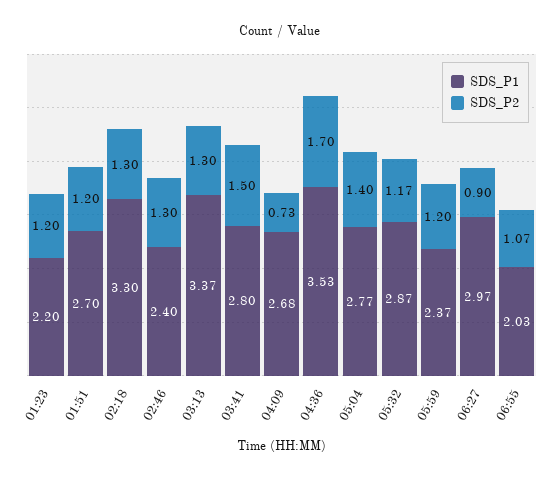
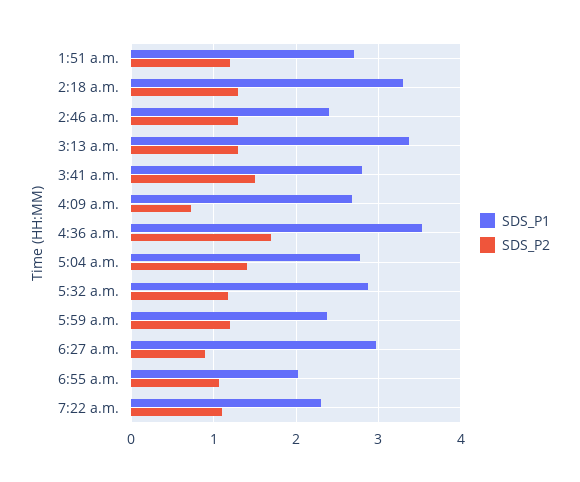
SDS_P1, 01:23: 2.2 -> none
SDS_P2, 01:23: 1.2 -> none
SDS_P1, 7:22 a.m.: none -> 2.3
SDS_P2, 7:22 a.m.: none -> 1.1

